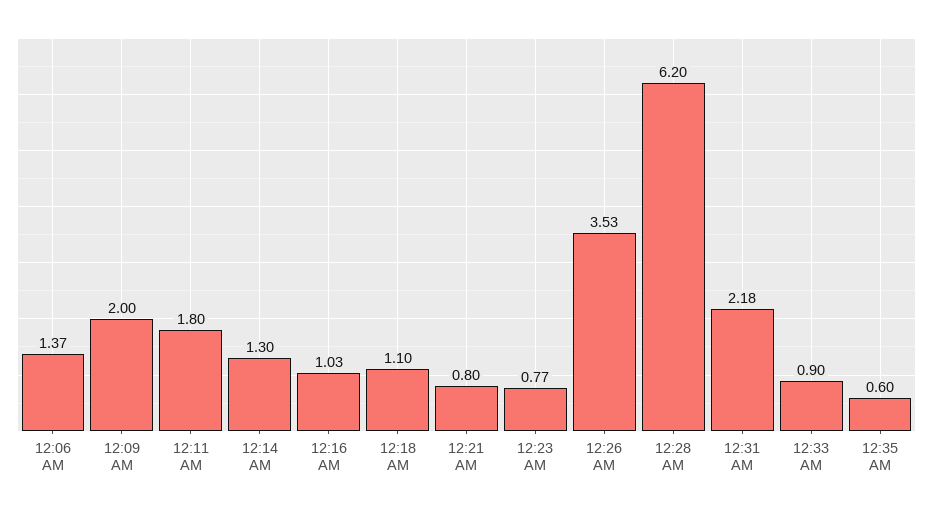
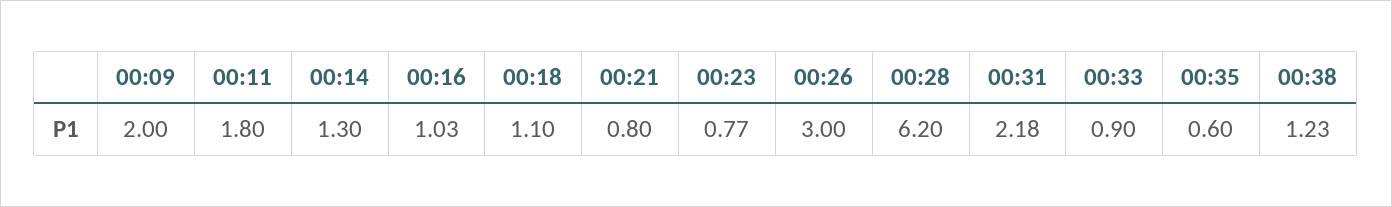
12:06 AM: 1.37 -> none
12:26 AM: 3.53 -> 3
00:38: none -> 1.23

